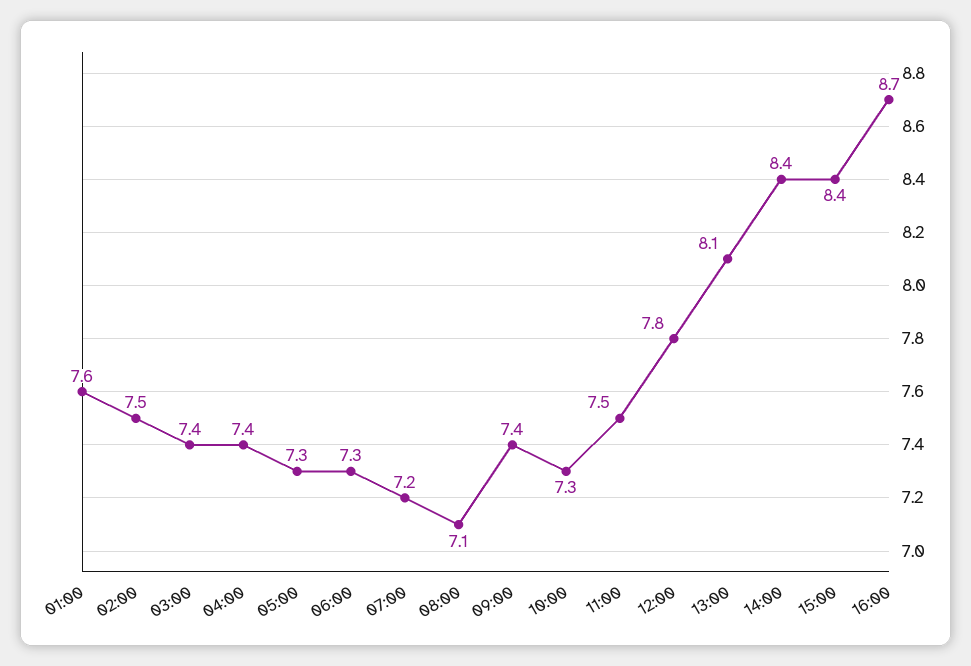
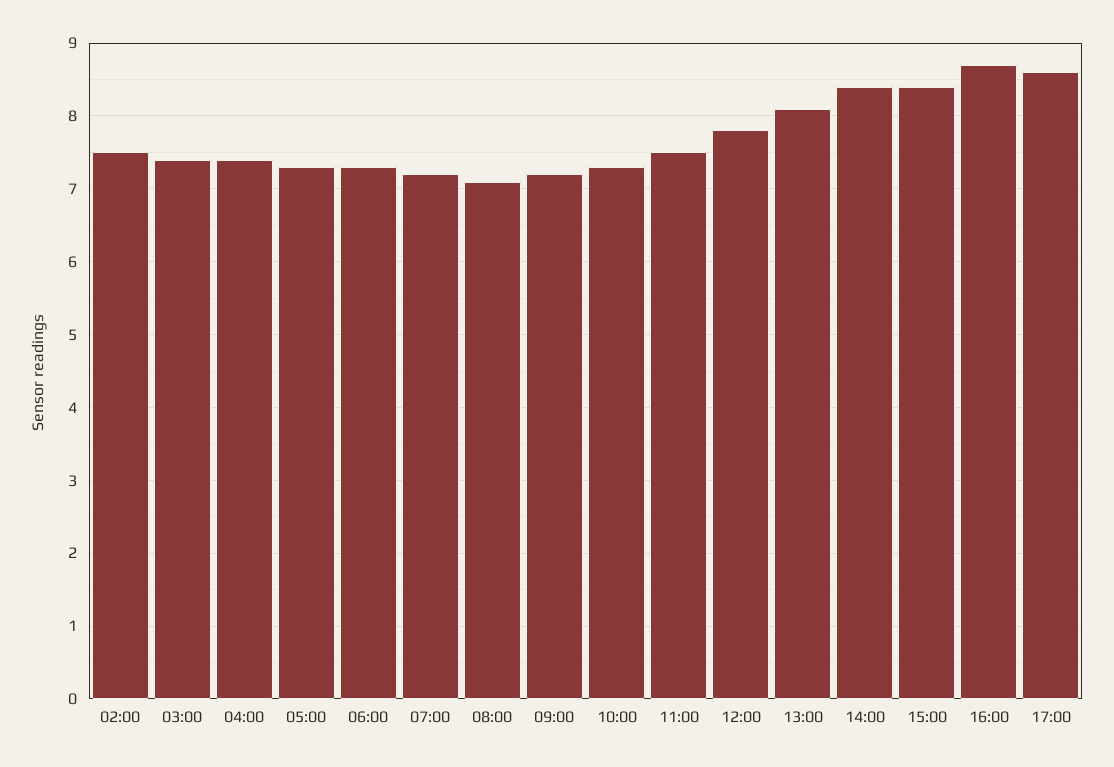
01:00: 7.6 -> none
09:00: 7.4 -> 7.2
17:00: none -> 8.6

